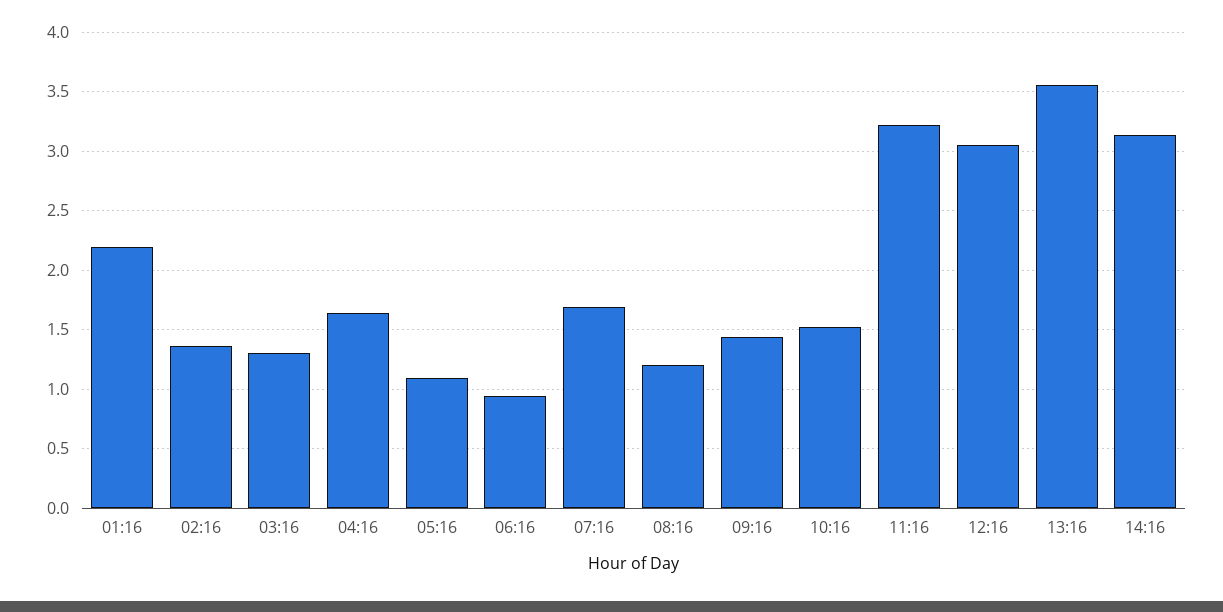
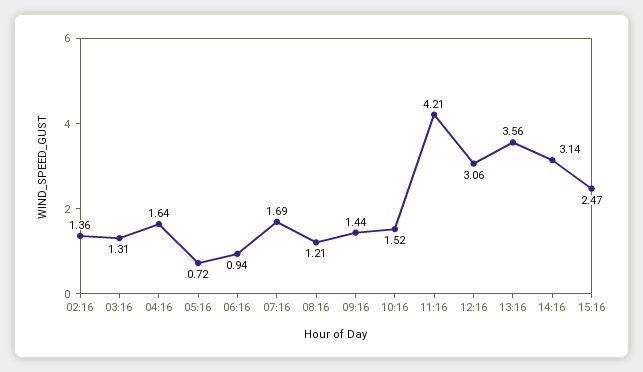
01:16: 2.2 -> none
05:16: 1.1 -> 0.72
11:16: 3.2 -> 4.21
15:16: none -> 2.47

